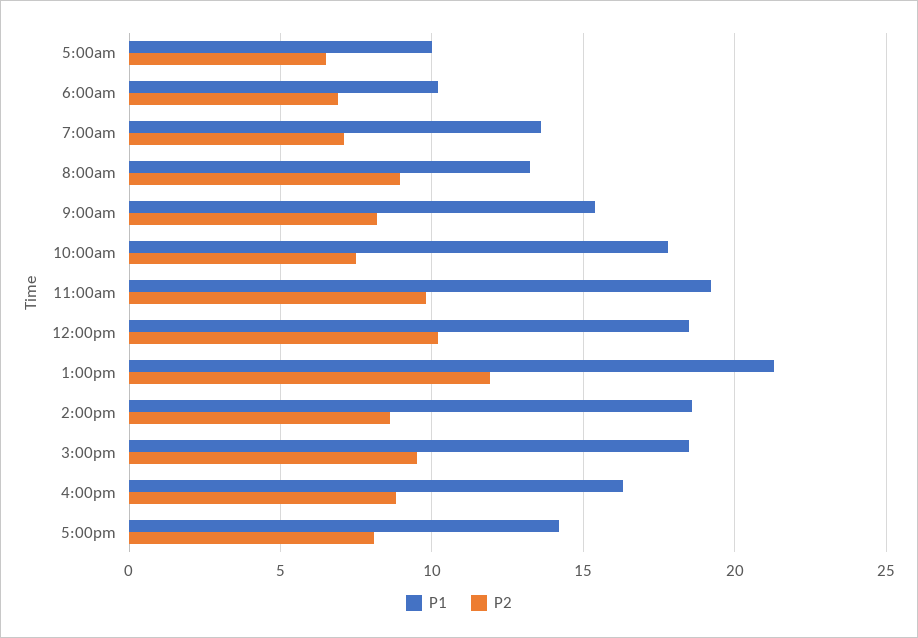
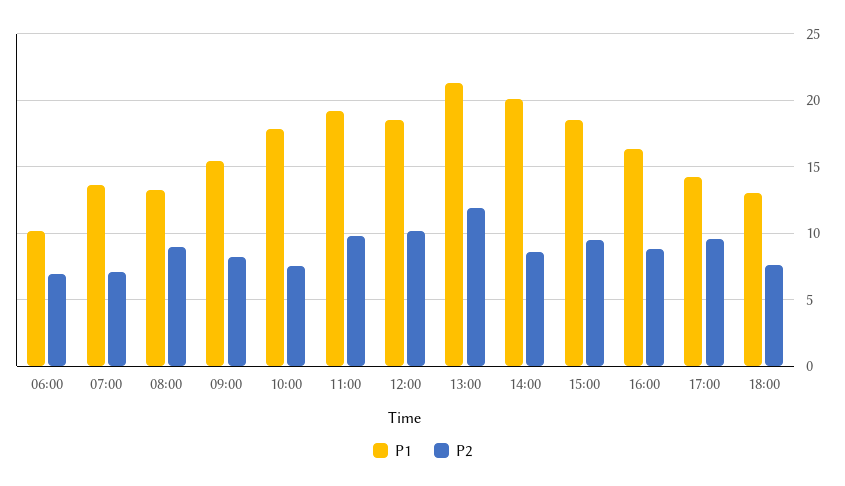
P1, 5:00am: 10 -> none
P2, 5:00am: 6.5 -> none
P1, 2:00pm: 18.5 -> 20
P2, 5:00pm: 8 -> 9.5
P1, 18:00: none -> 13
P2, 18:00: none -> 7.5

